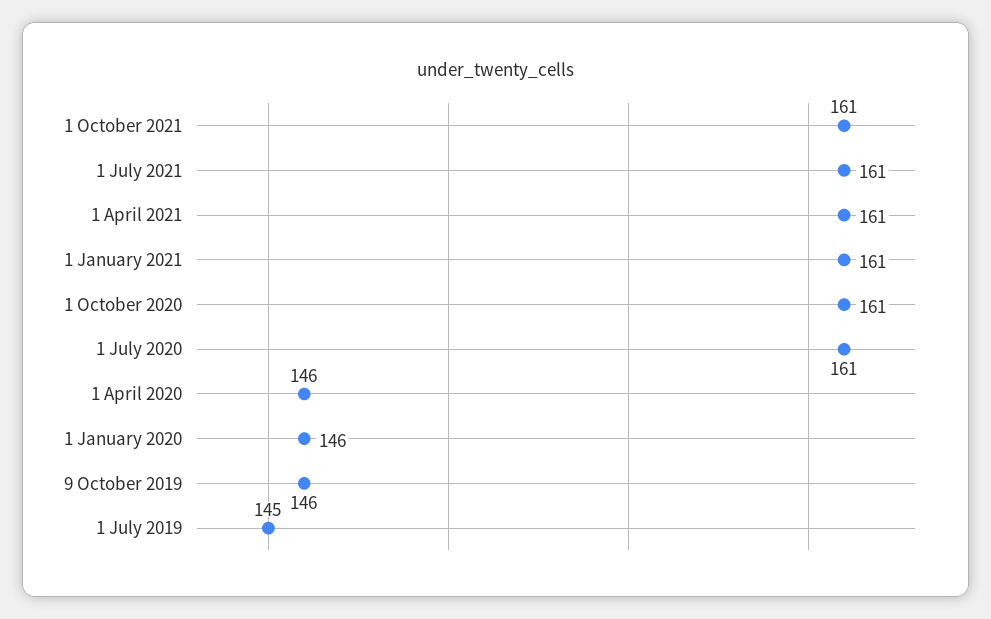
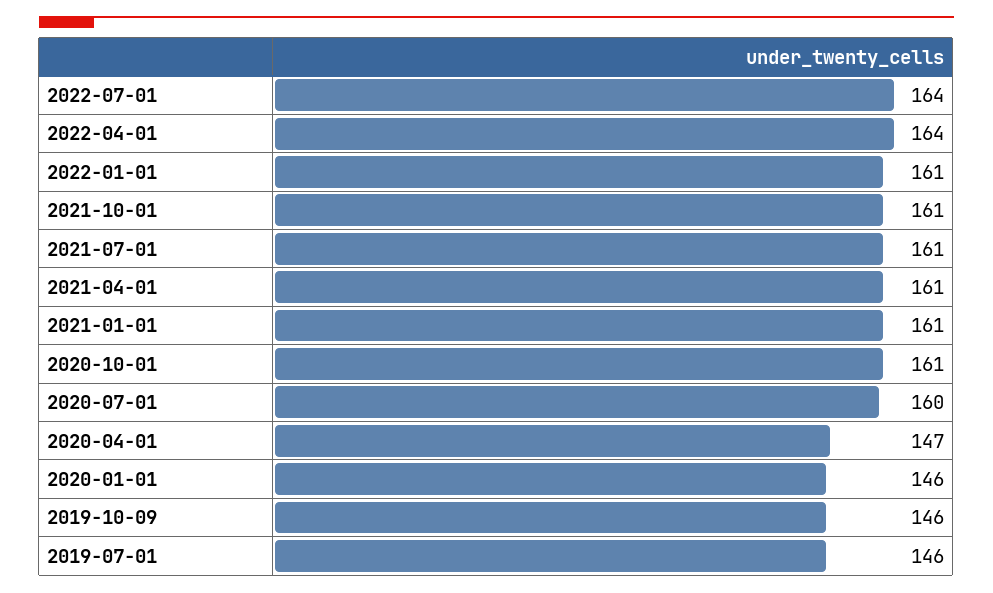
1 July 2020: 161 -> 160
1 April 2020: 146 -> 147
1 July 2019: 145 -> 146
2022-07-01: none -> 164
2022-04-01: none -> 164
2022-01-01: none -> 161

